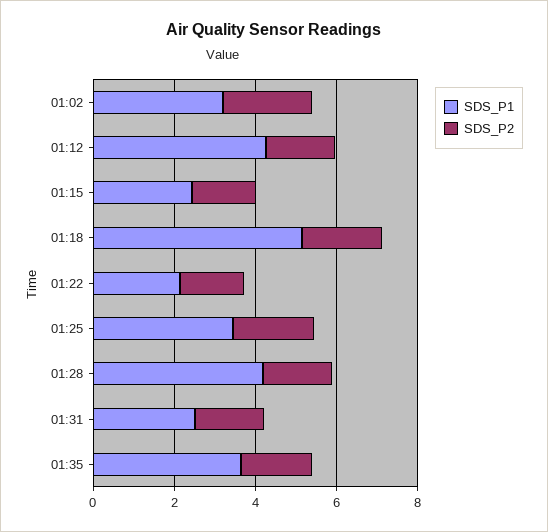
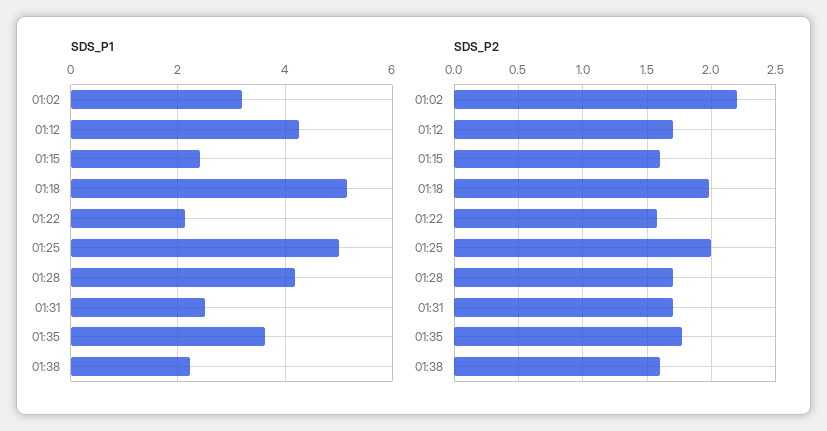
SDS_P1, 01:25: 3.5 -> 5
SDS_P1, 01:38: none -> 2.2
SDS_P2, 01:38: none -> 1.6

